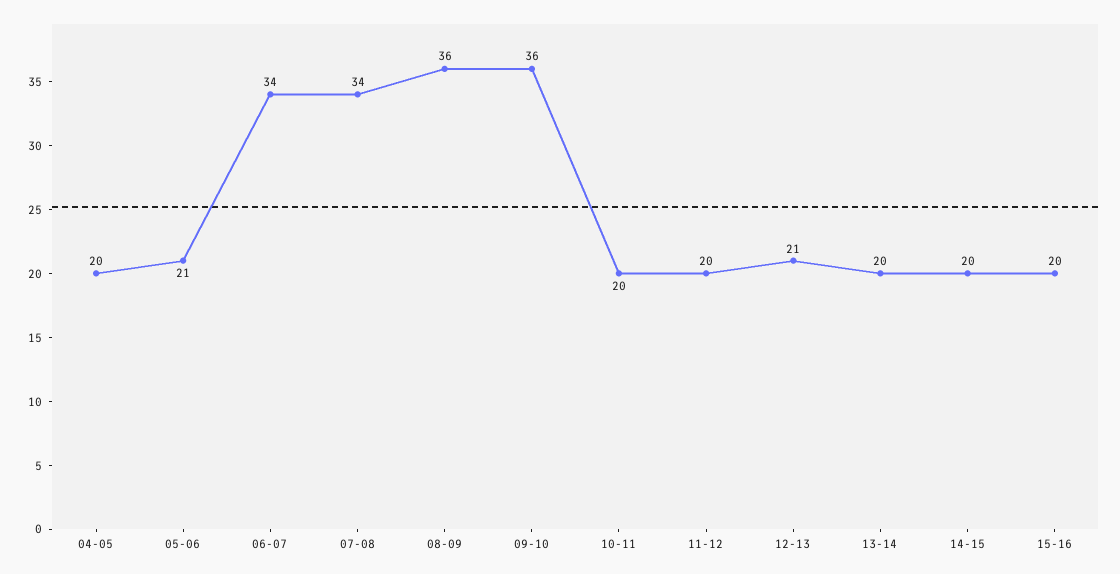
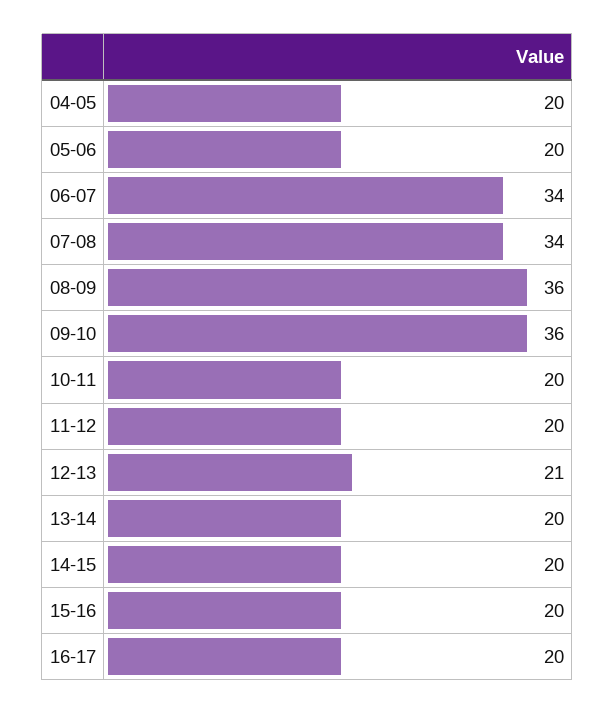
05-06: 21 -> 20
16-17: none -> 20

